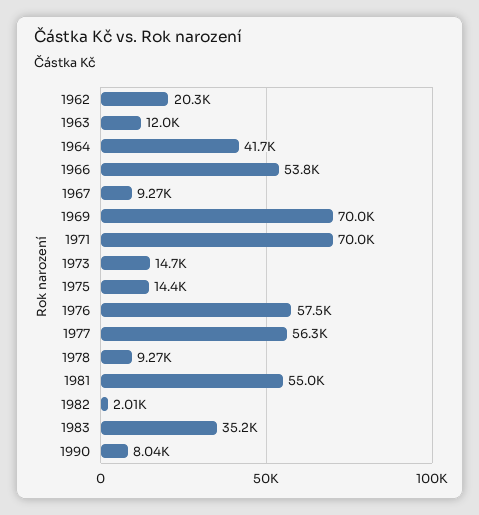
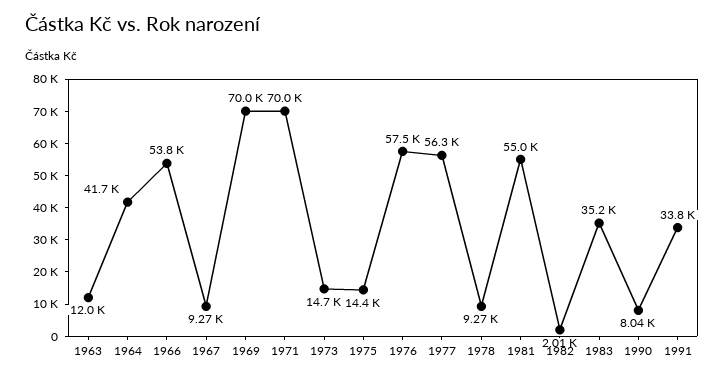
1962: 20300 -> none
1991: none -> 33800

